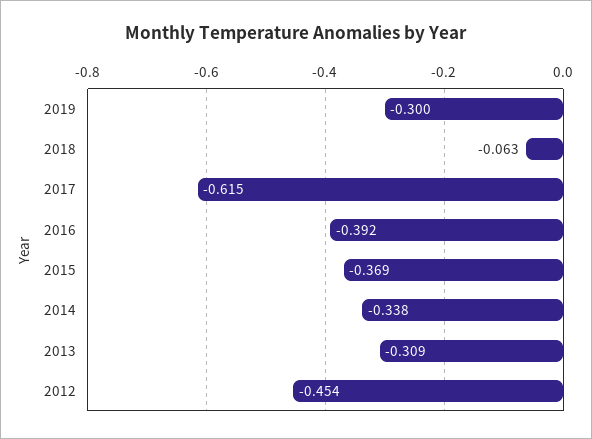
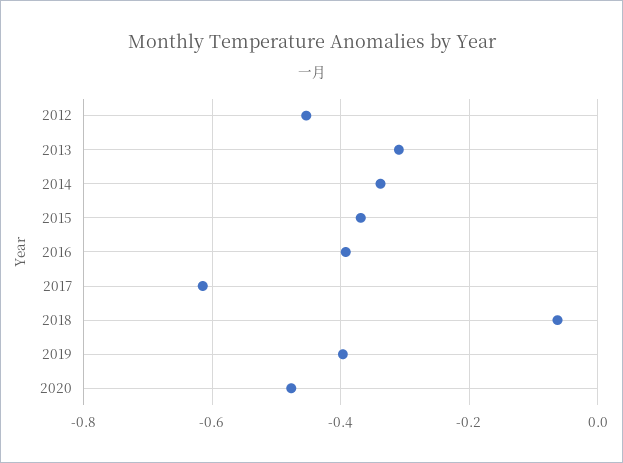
2019: -0.3 -> -0.4
2020: none -> -0.48

